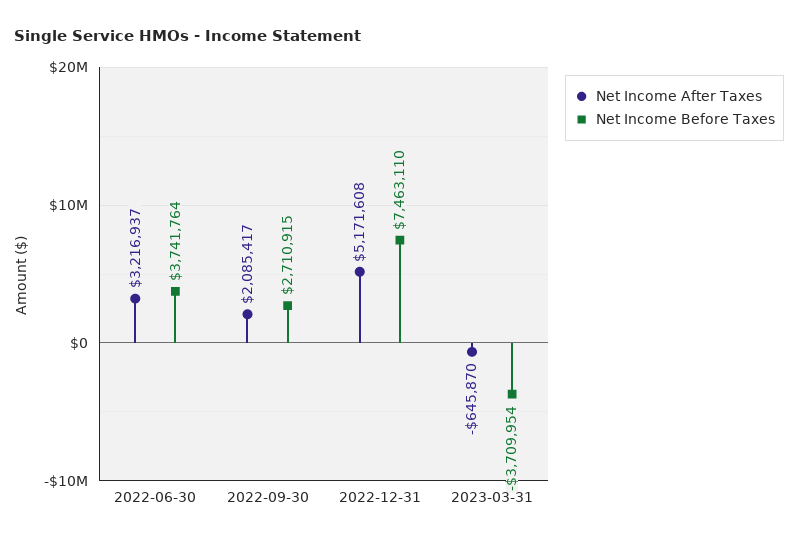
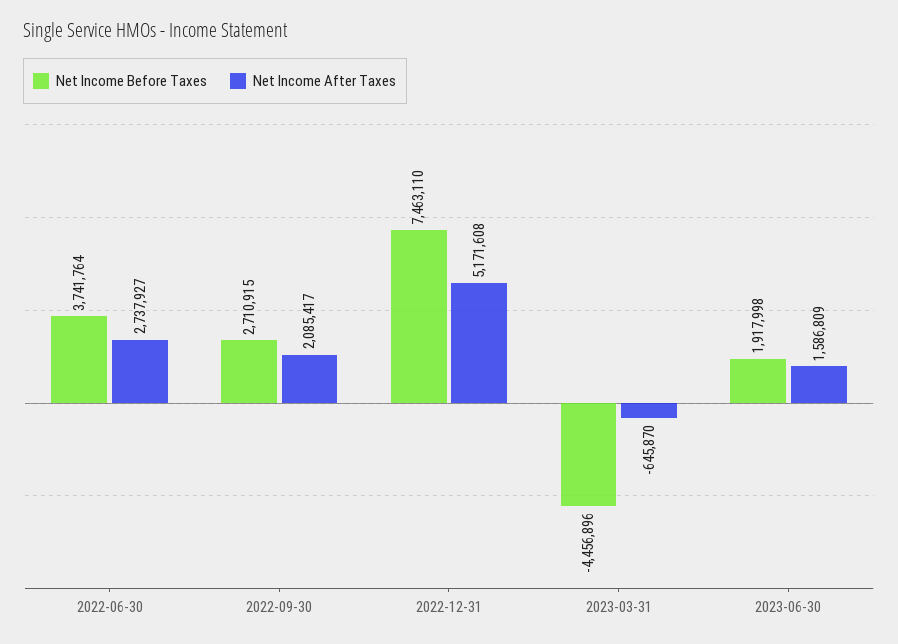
Net Income After Taxes, 2022-06-30: 3216937 -> 2737927
Net Income Before Taxes, 2023-03-31: -3709954 -> -4456896
Net Income Before Taxes, 2023-06-30: none -> 1917998
Net Income After Taxes, 2023-06-30: none -> 1586809

